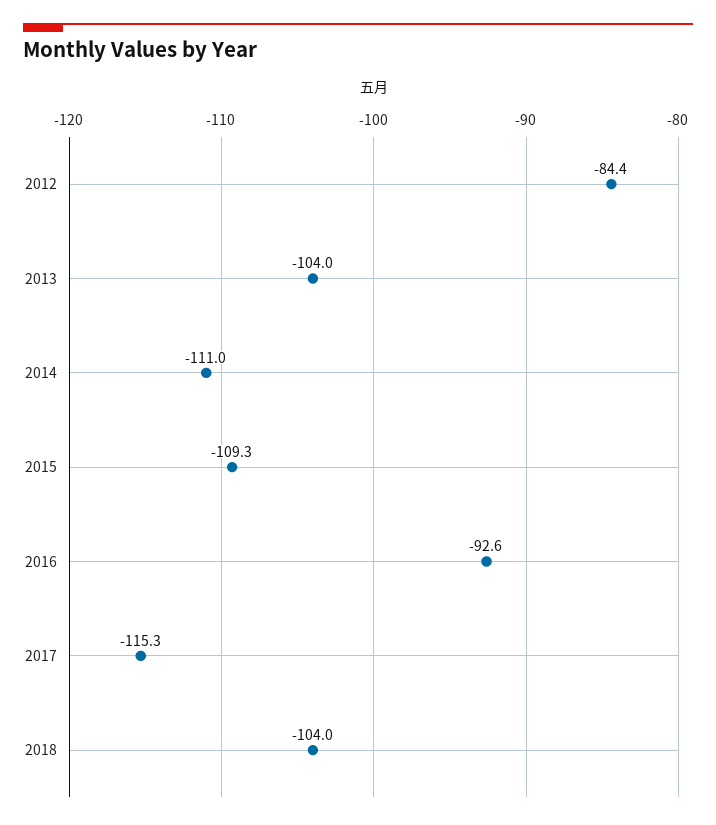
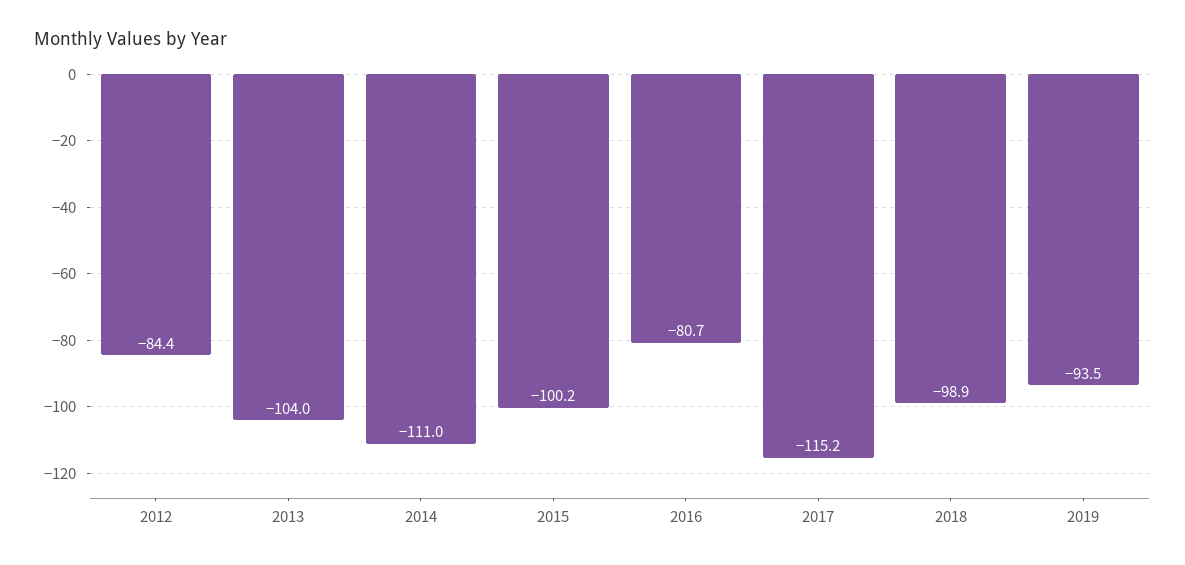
2015: -109.3 -> -100.2
2016: -92.6 -> -80.7
2017: -115.3 -> -115.2
2018: -104 -> -98.9
2019: none -> -93.5

